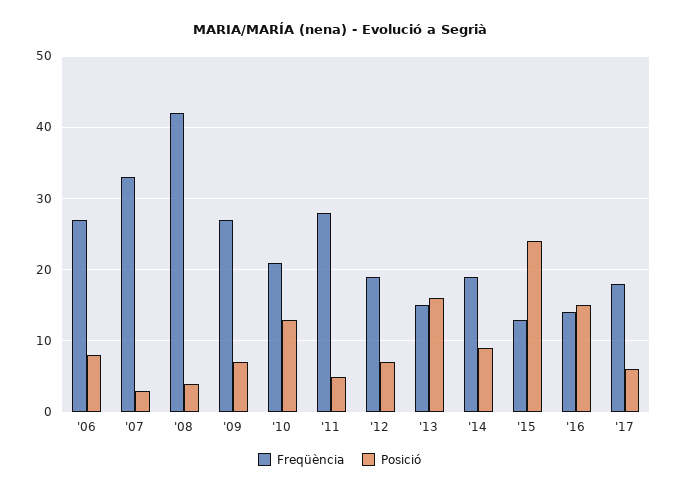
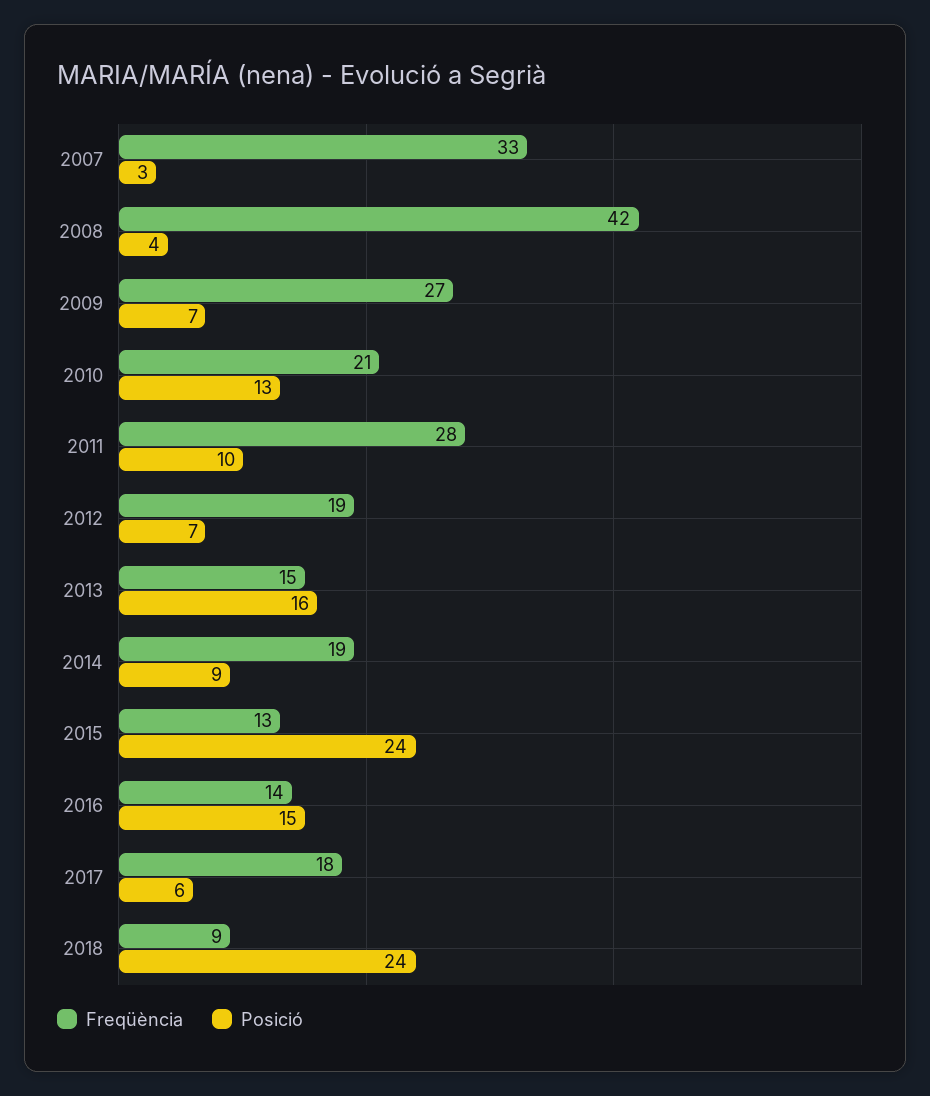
Freqüència, '06: 27 -> none
Posició, '06: 8 -> none
Posició, '11: 5 -> 10
Freqüència, 2018: none -> 9
Posició, 2018: none -> 24

